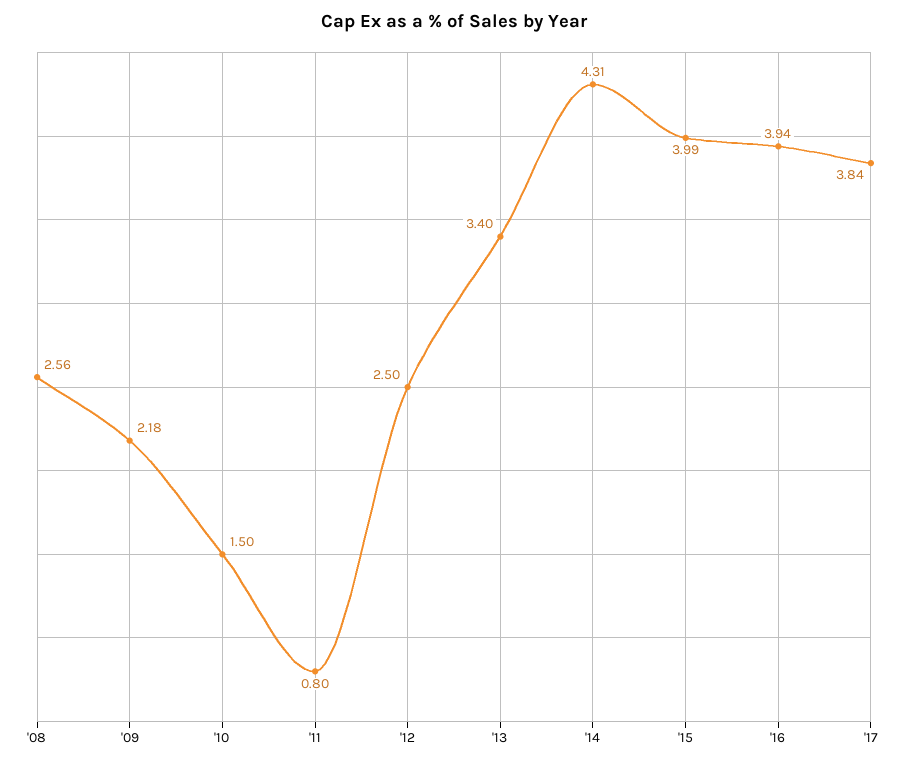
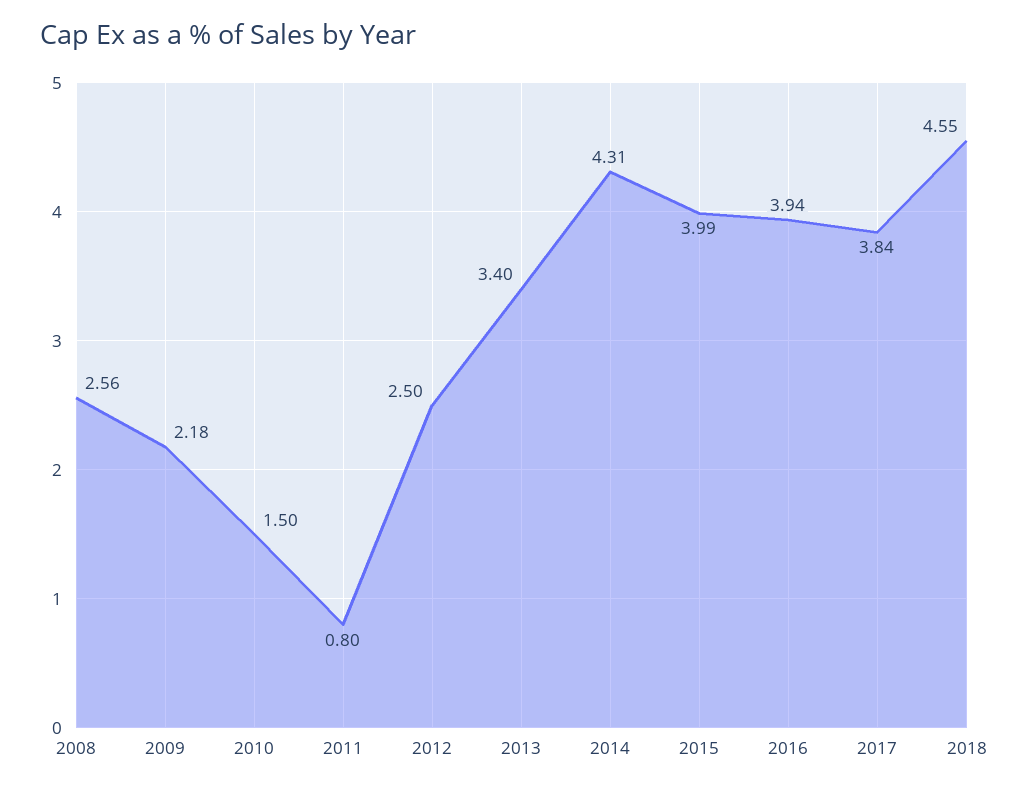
2018: none -> 4.55

